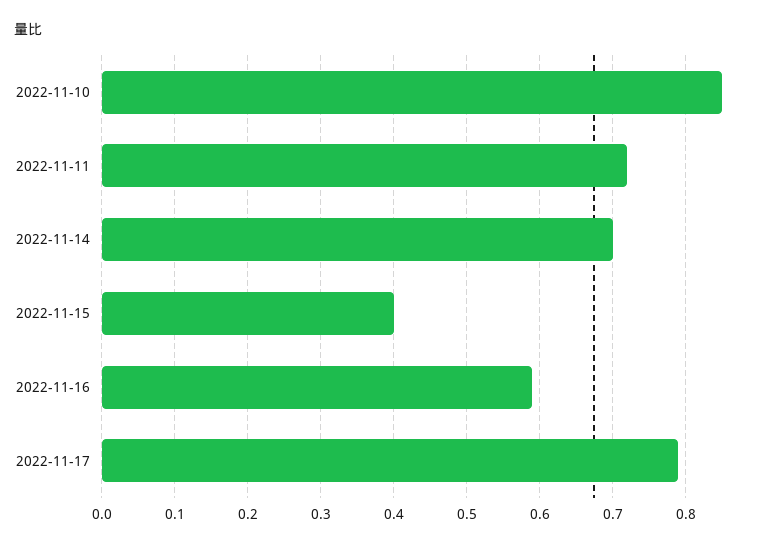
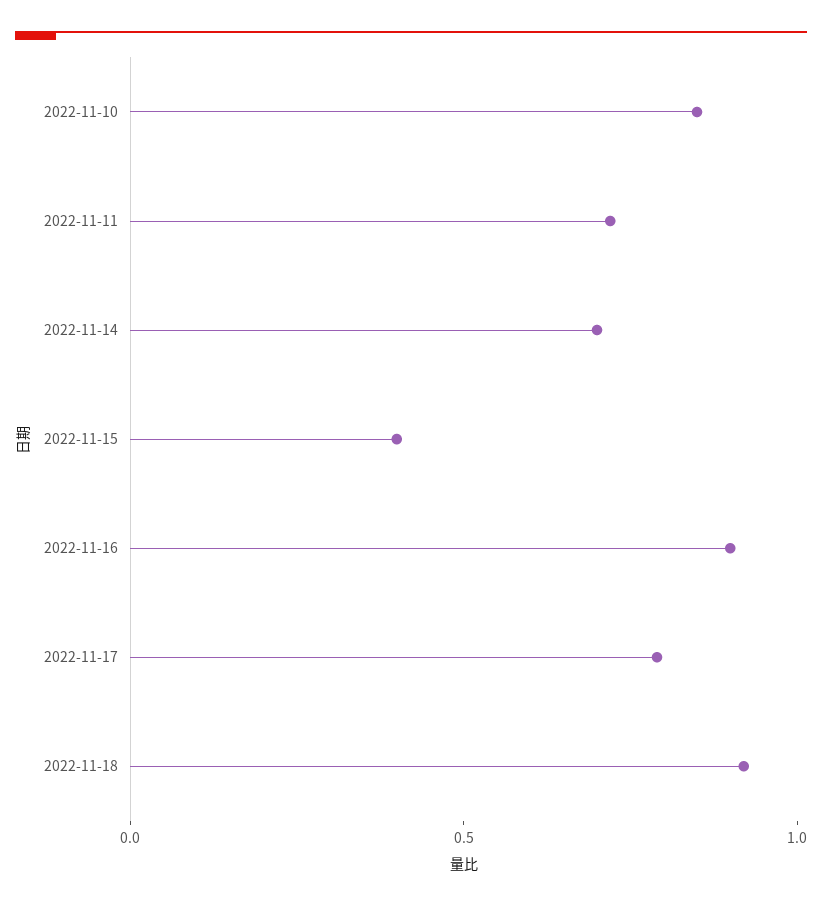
2022-11-16: 0.59 -> 0.9
2022-11-18: none -> 0.9

